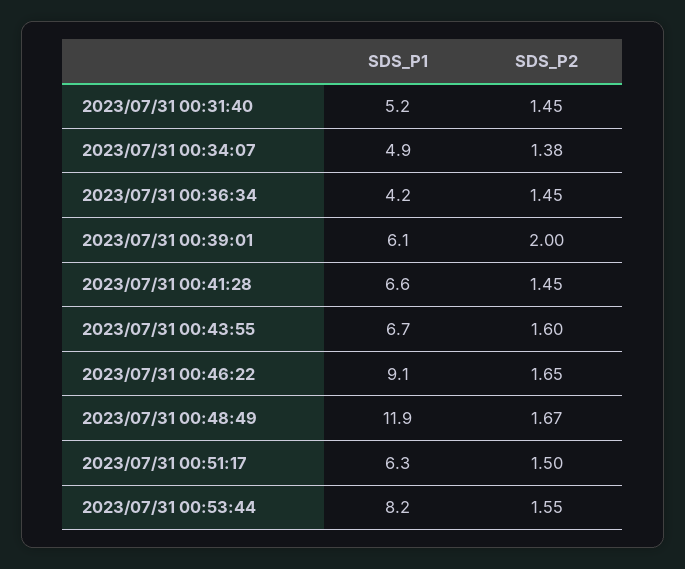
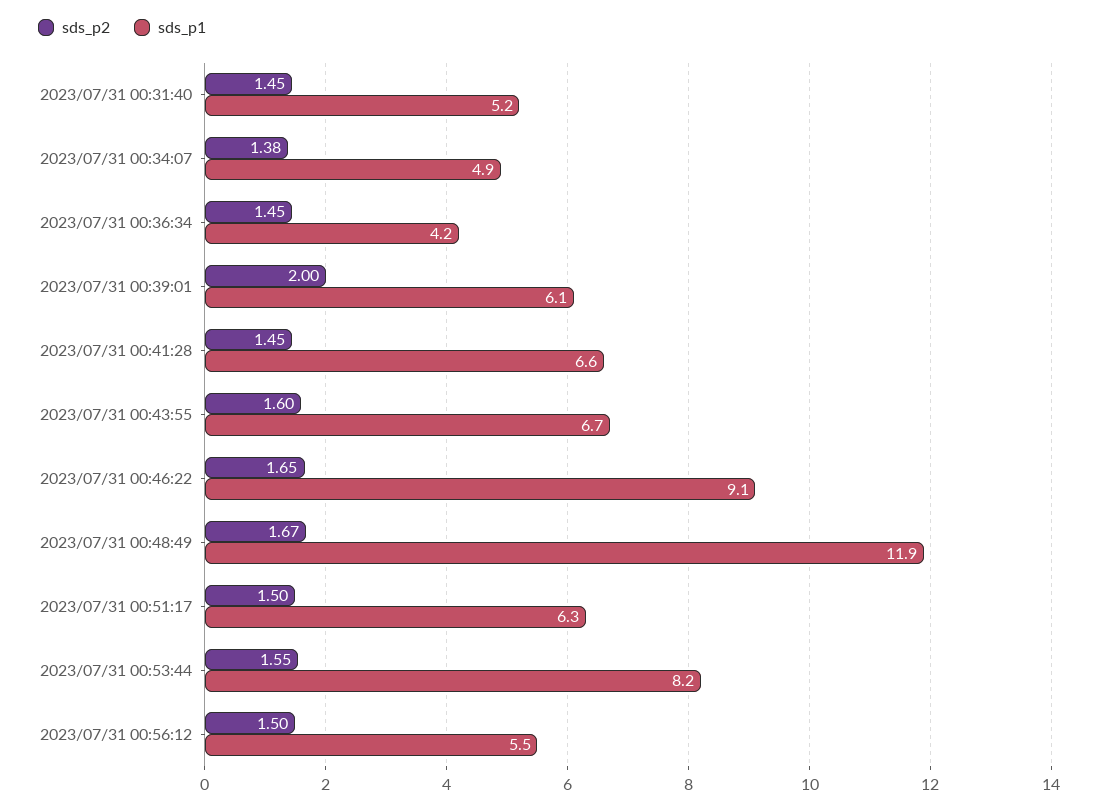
SDS_P2, 2023/07/31 00:56:12: none -> 1.5
SDS_P1, 2023/07/31 00:56:12: none -> 5.5

